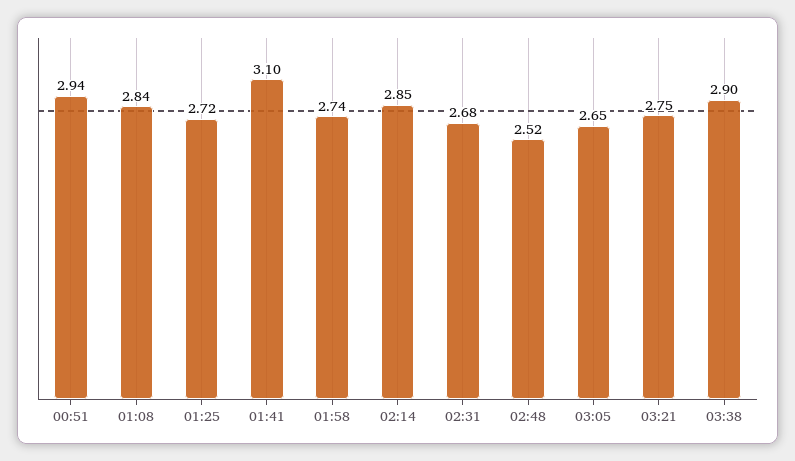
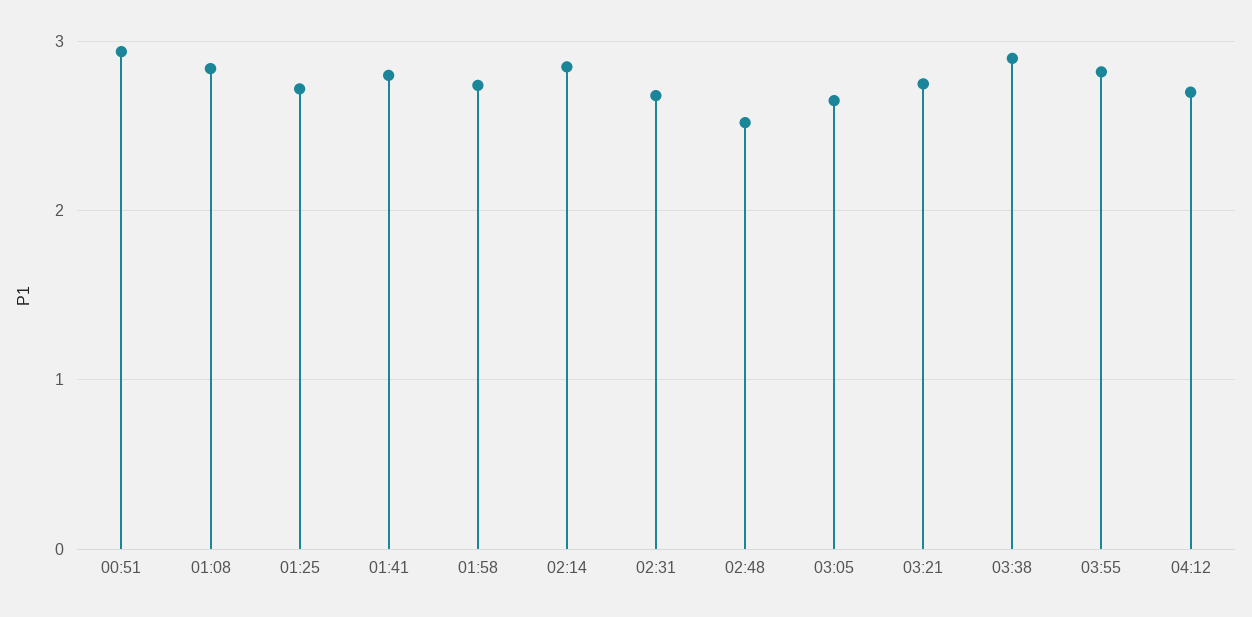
01:41: 3.1 -> 2.8
03:55: none -> 2.8
04:12: none -> 2.7

